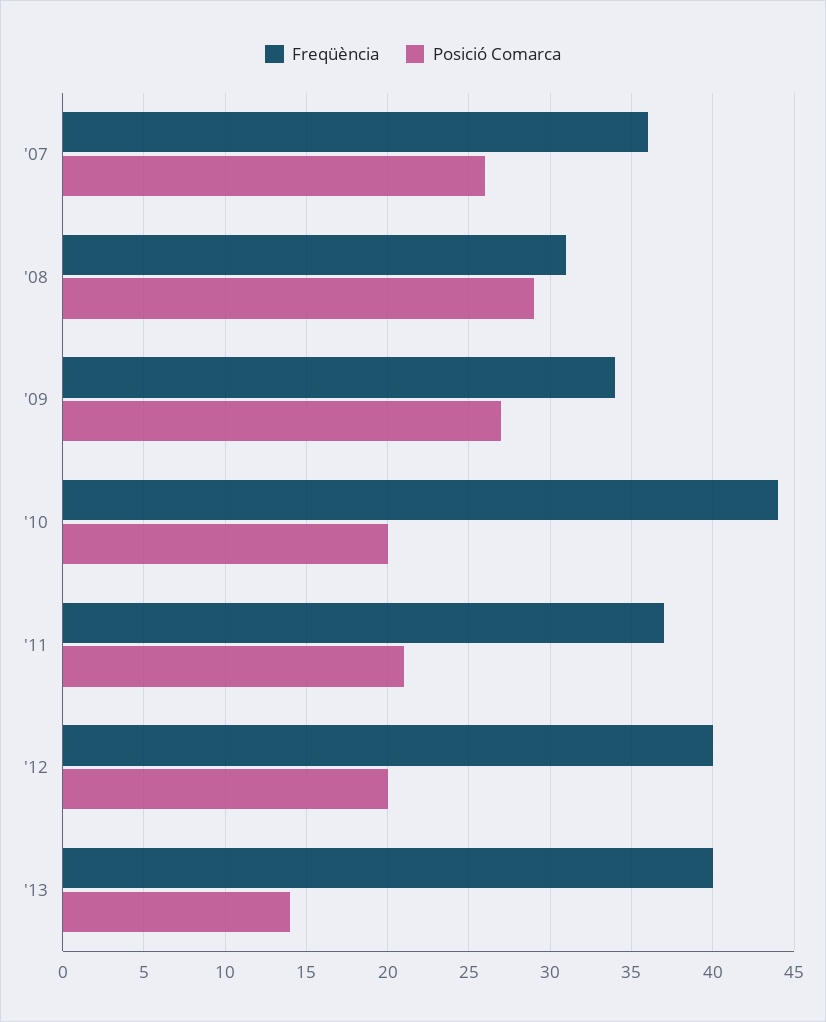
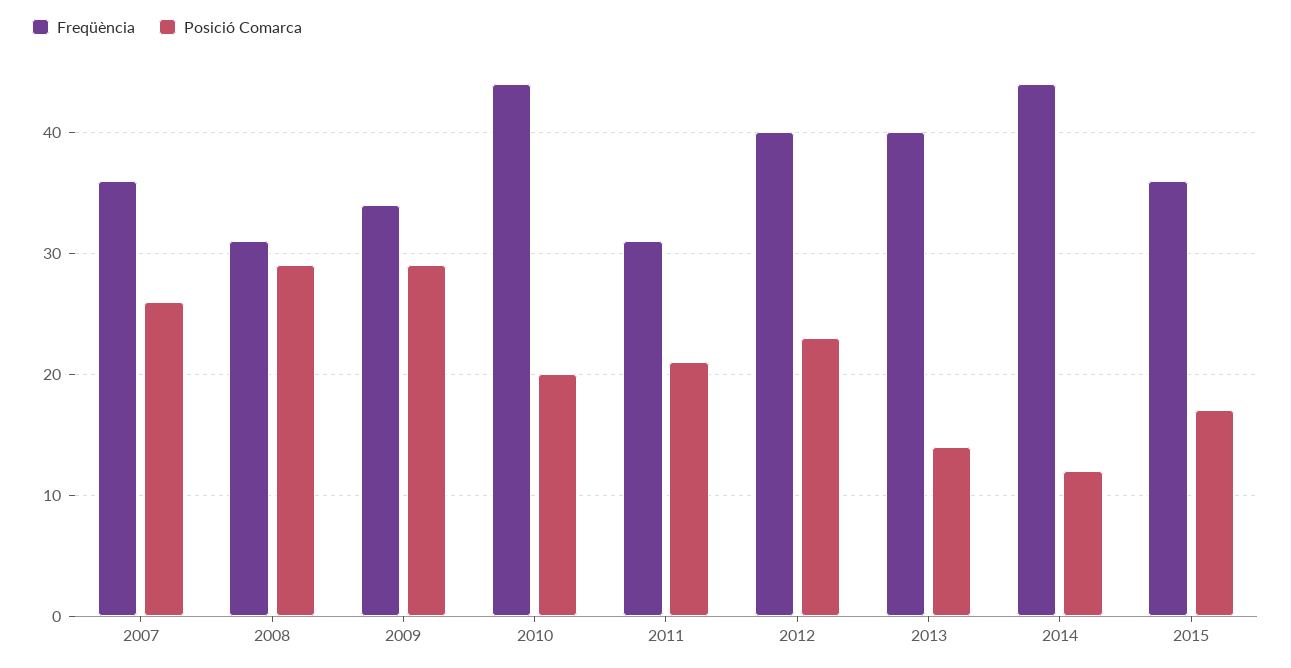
Posició Comarca, '09: 27 -> 29
Freqüència, '11: 37 -> 31
Posició Comarca, '12: 20 -> 23
Freqüència, 2014: none -> 44
Posició Comarca, 2014: none -> 12
Freqüència, 2015: none -> 36
Posició Comarca, 2015: none -> 17

